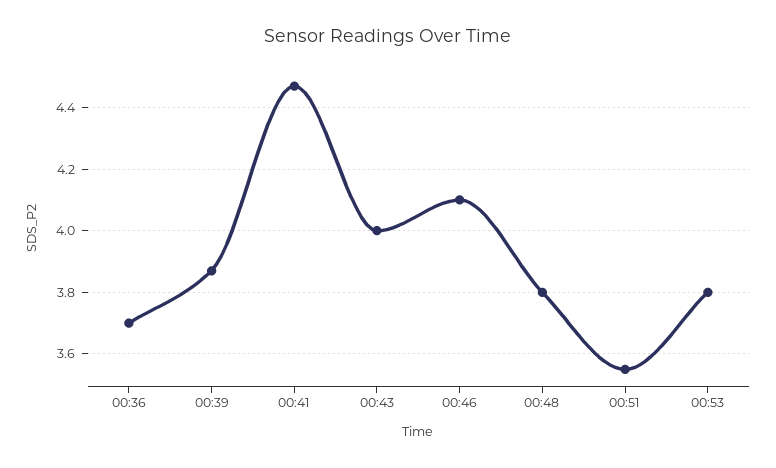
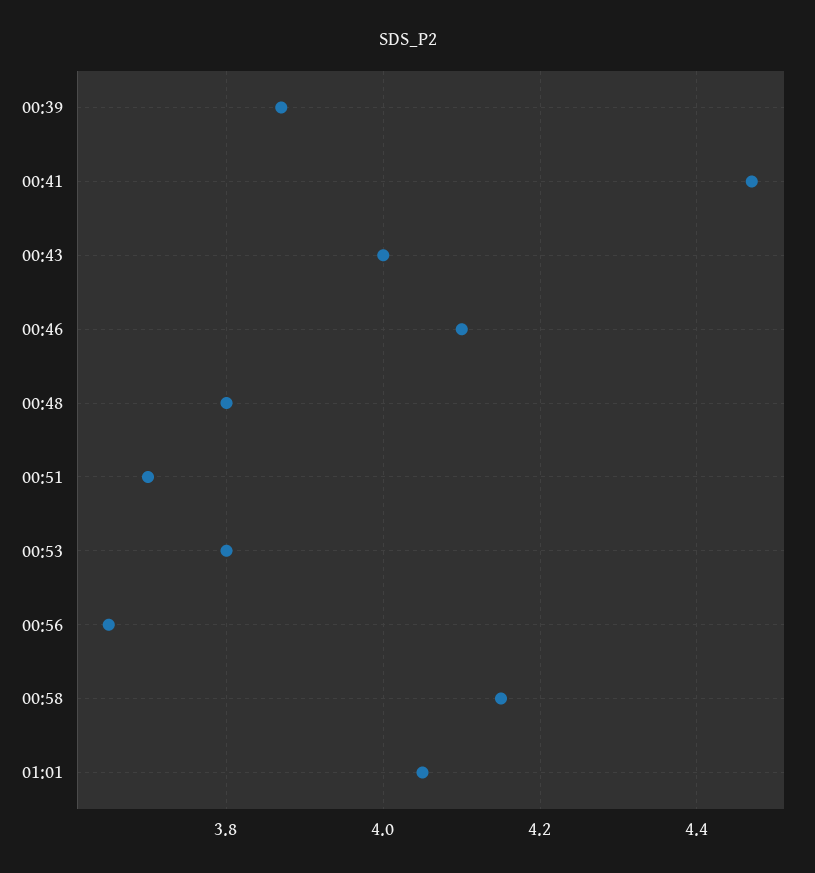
00:36: 3.7 -> none
00:51: 3.55 -> 3.7
00:56: none -> 3.65
00:58: none -> 4.15
01:01: none -> 4.05

